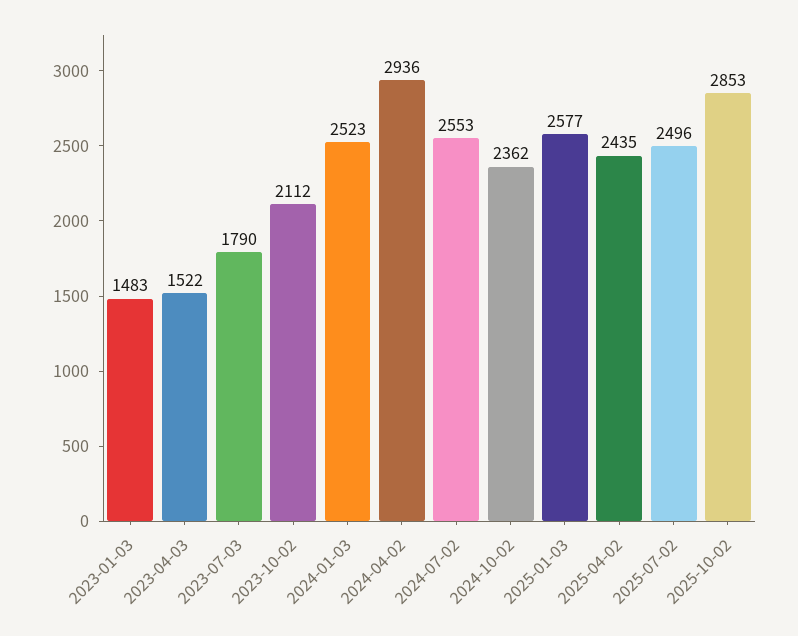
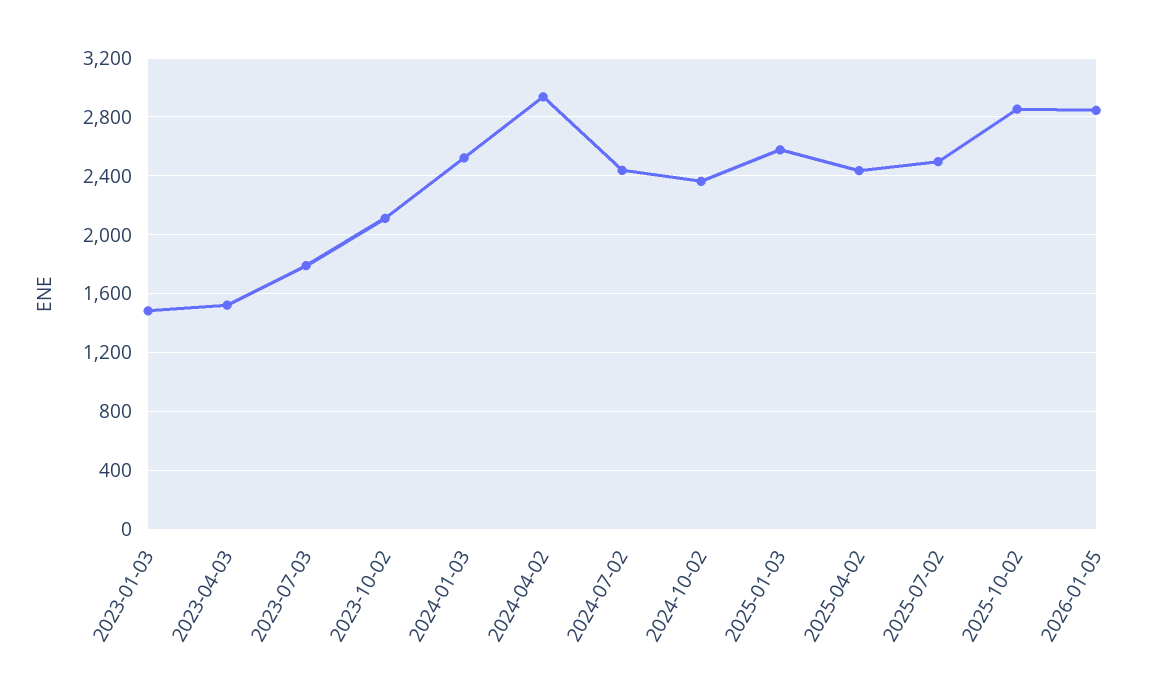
2024-07-02: 2553 -> 2450
2026-01-05: none -> 2850

